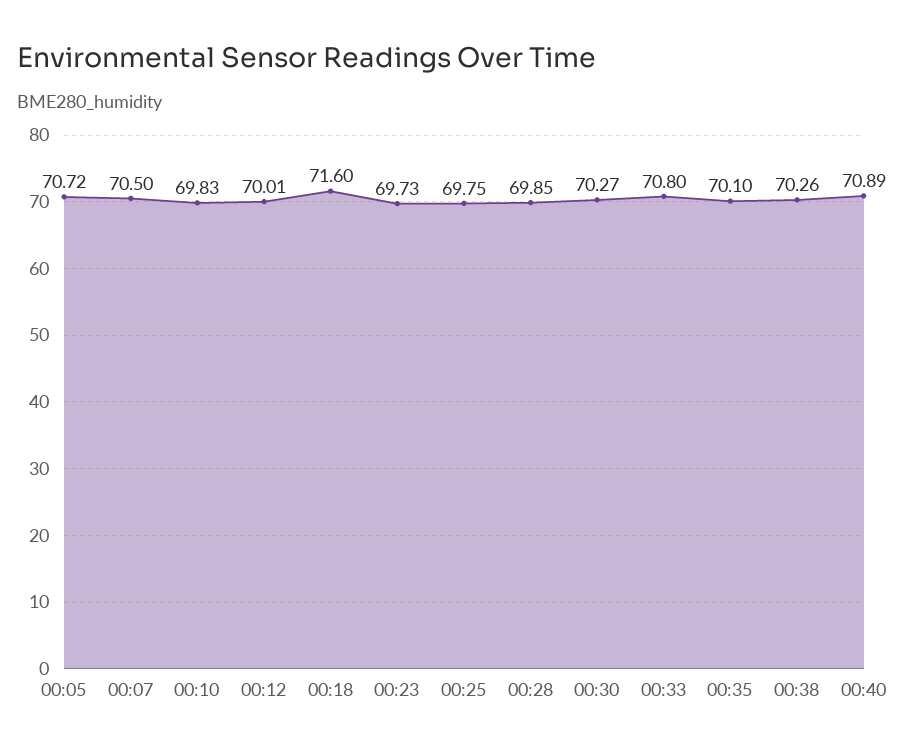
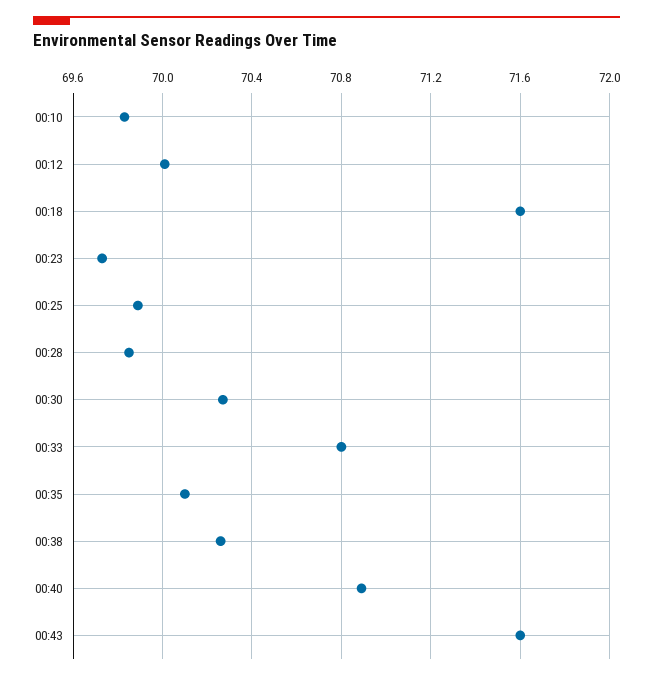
00:05: 70.72 -> none
00:07: 70.5 -> none
00:25: 69.75 -> 69.9
00:43: none -> 71.6

